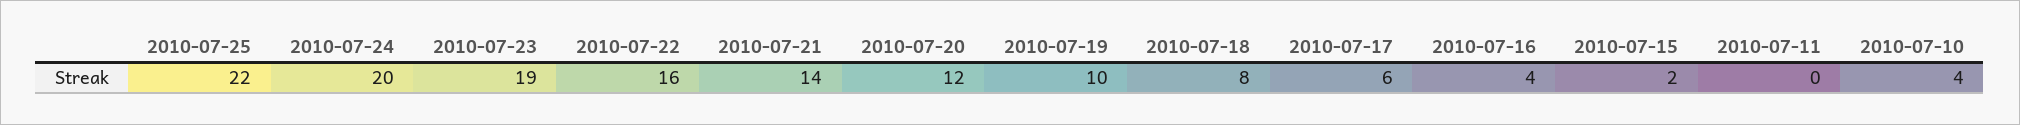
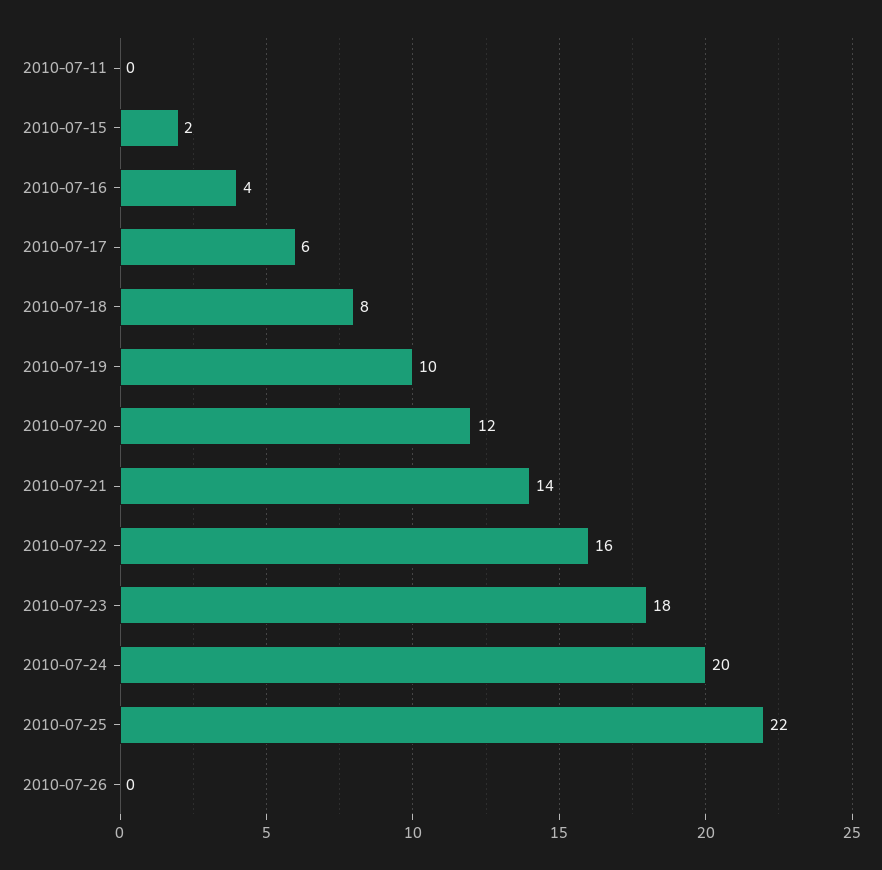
2010-07-23: 19 -> 18
2010-07-10: 4 -> none
2010-07-26: none -> 0

